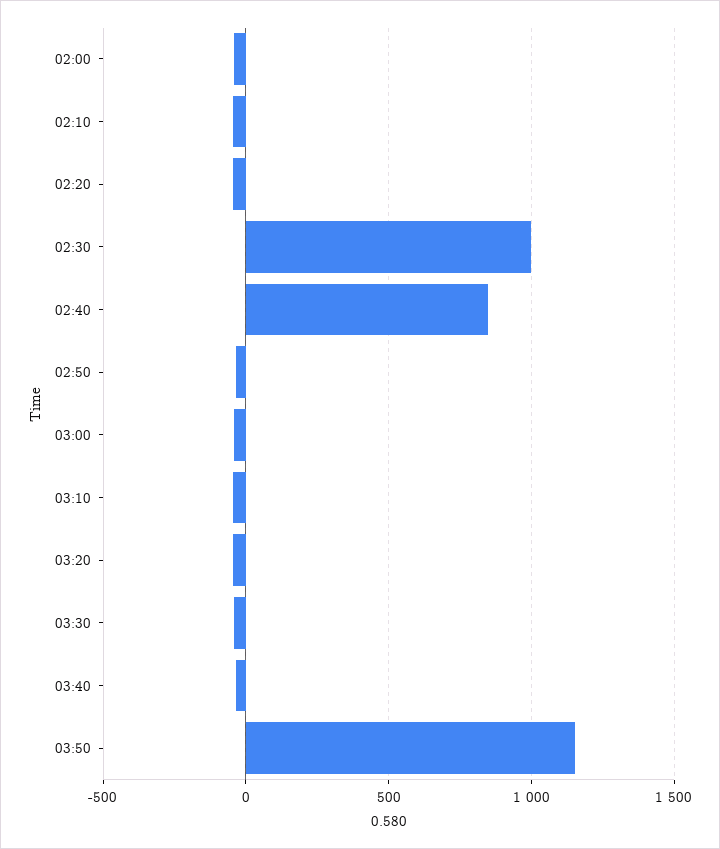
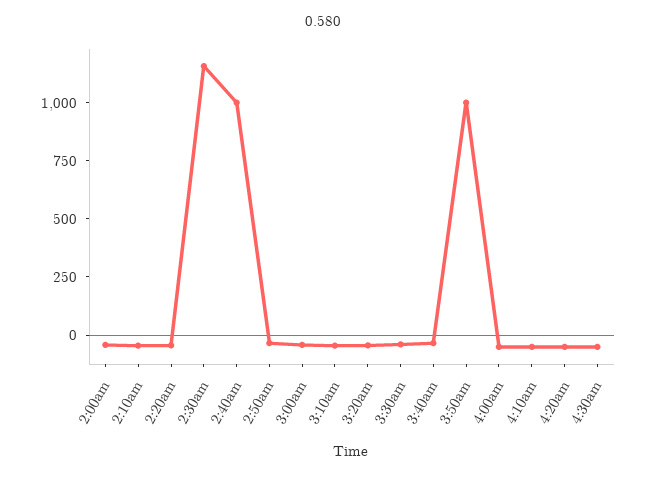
02:30: 1000 -> 1150
02:40: 850 -> 1000
03:50: 1150 -> 1000
4:00am: none -> -50
4:10am: none -> -50
4:20am: none -> -50
4:30am: none -> -50

